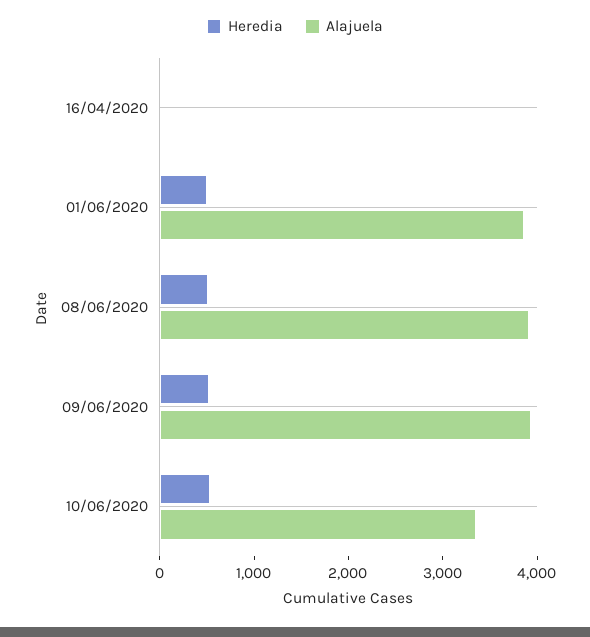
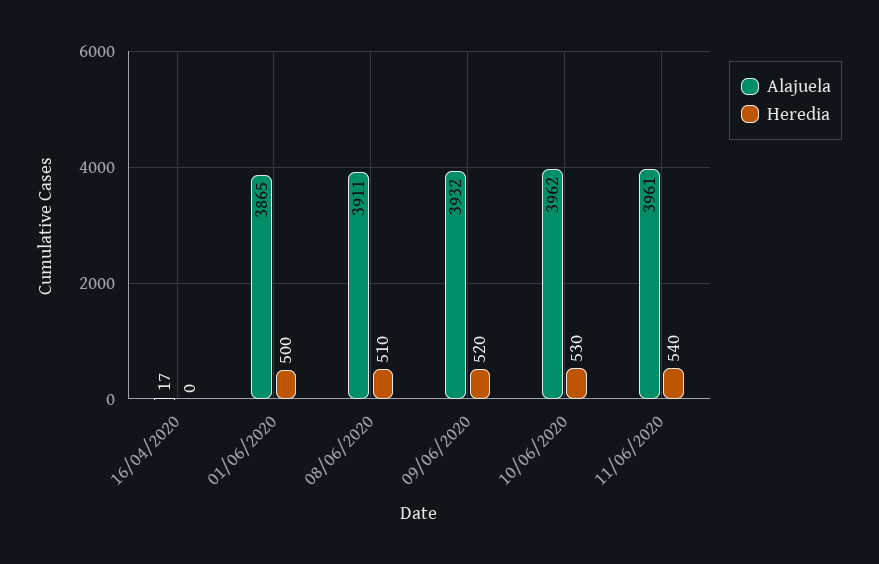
Alajuela, 10/06/2020: 3400 -> 3962
Alajuela, 11/06/2020: none -> 3961
Heredia, 11/06/2020: none -> 540

